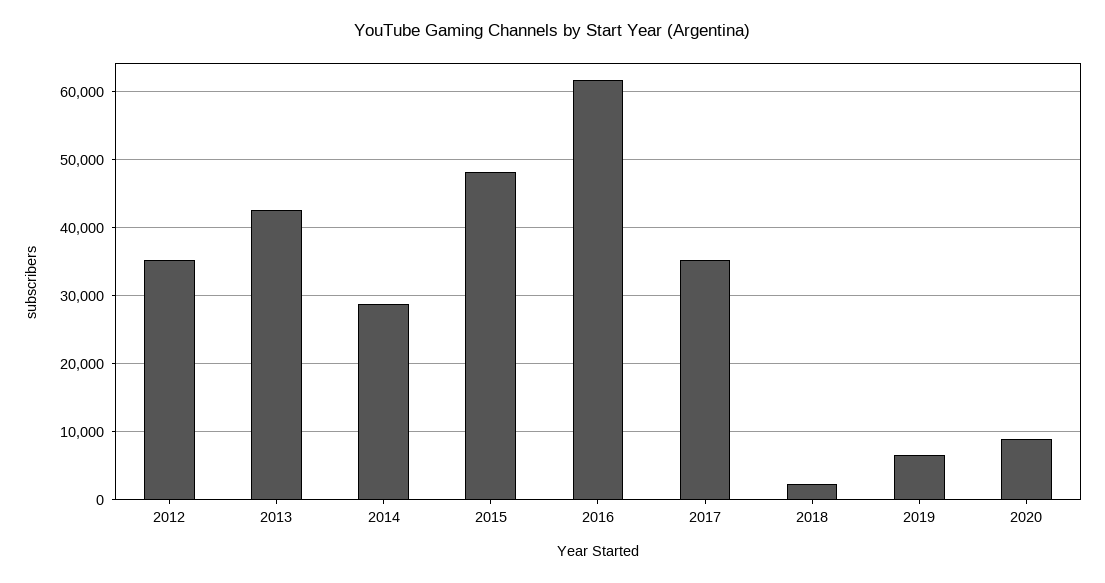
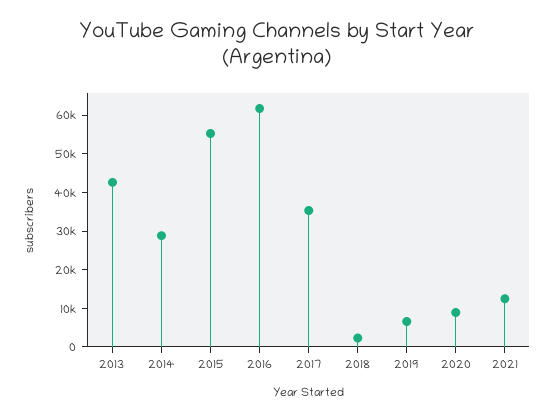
2012: 35000 -> none
2015: 48000 -> 55000
2021: none -> 12500

